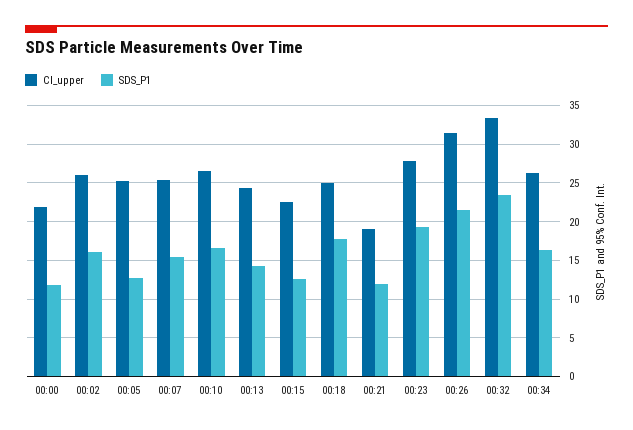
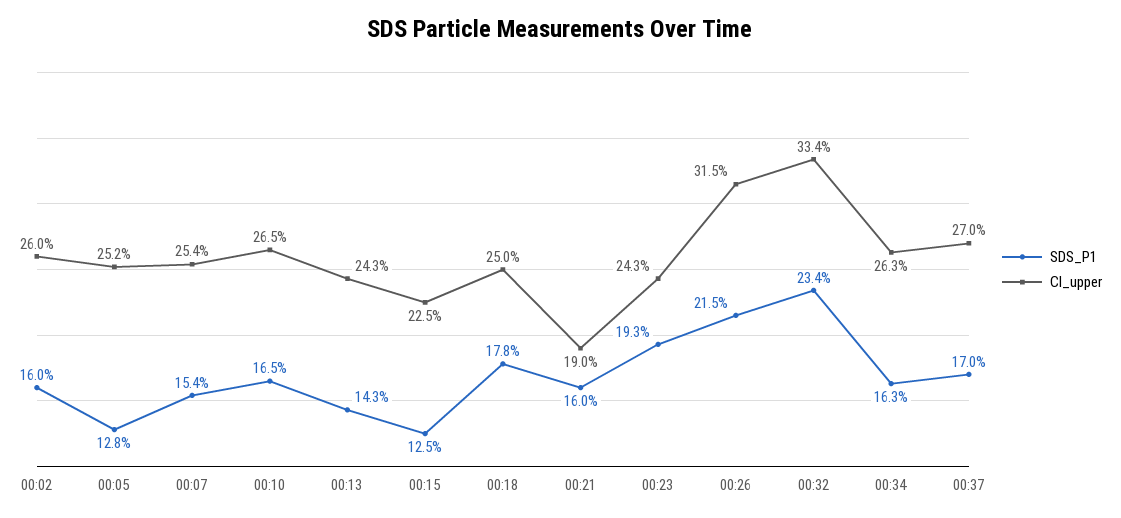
CI_upper, 00:00: 22 -> none
SDS_P1, 00:00: 12 -> none
SDS_P1, 00:21: 12 -> 16
CI_upper, 00:23: 28 -> 24.3
SDS_P1, 00:37: none -> 17
CI_upper, 00:37: none -> 27

